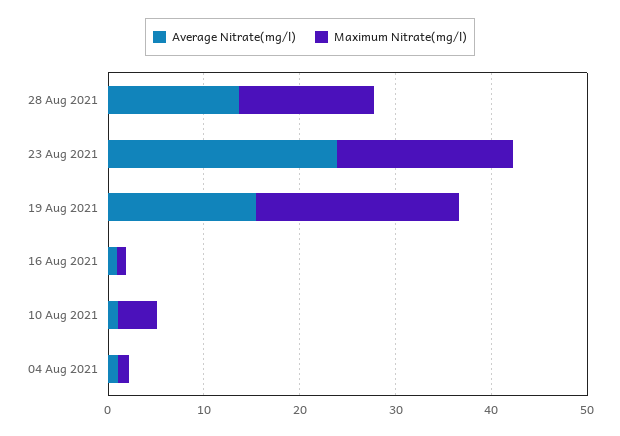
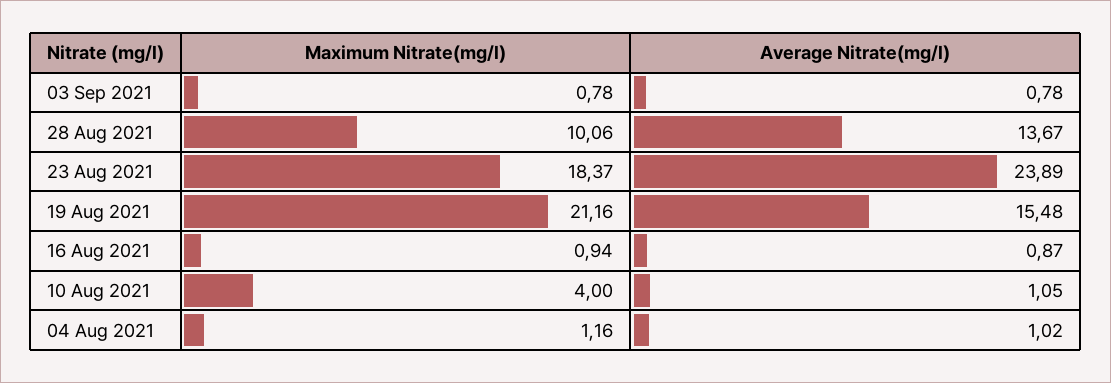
Maximum Nitrate(mg/l), 28 Aug 2021: 14 -> 10.06
Maximum Nitrate(mg/l), 03 Sep 2021: none -> 0.78
Average Nitrate(mg/l), 03 Sep 2021: none -> 0.78

